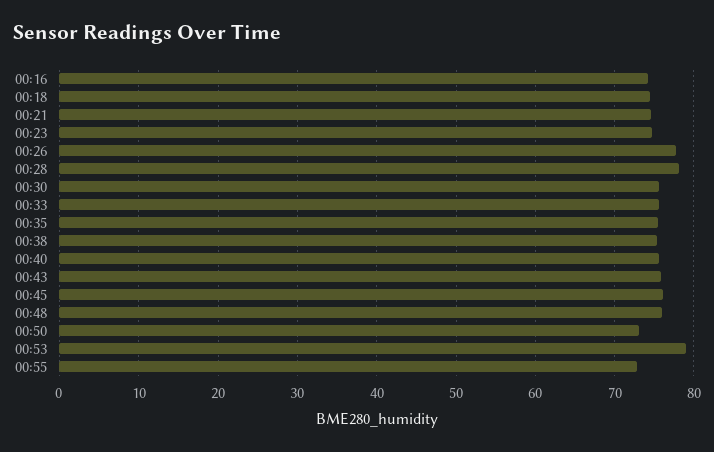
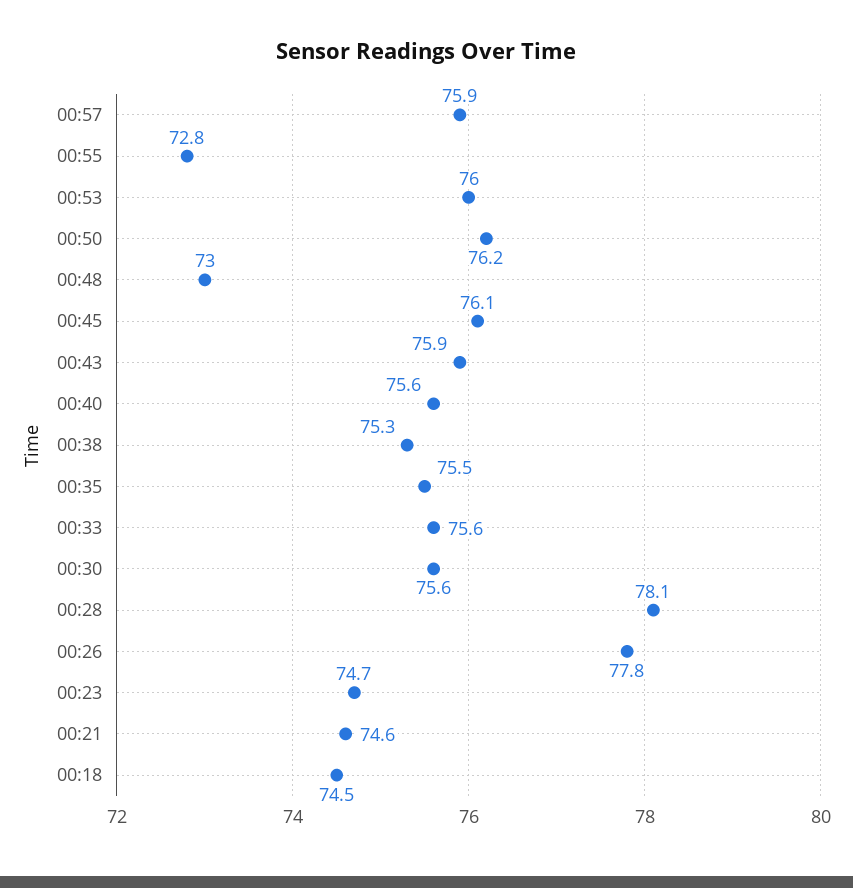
00:16: 74 -> none
00:48: 76 -> 73
00:50: 73 -> 76.2
00:53: 79 -> 76
00:57: none -> 75.9

